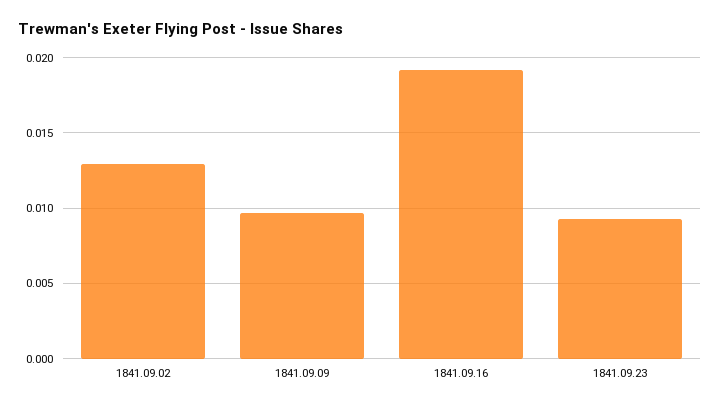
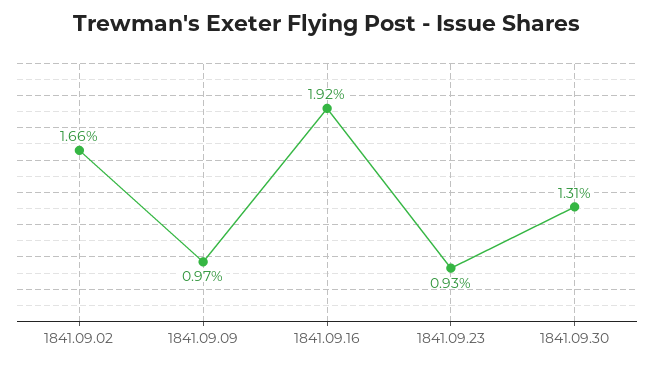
1841.09.02: 0.013 -> 0.0166
1841.09.30: none -> 0.0131

